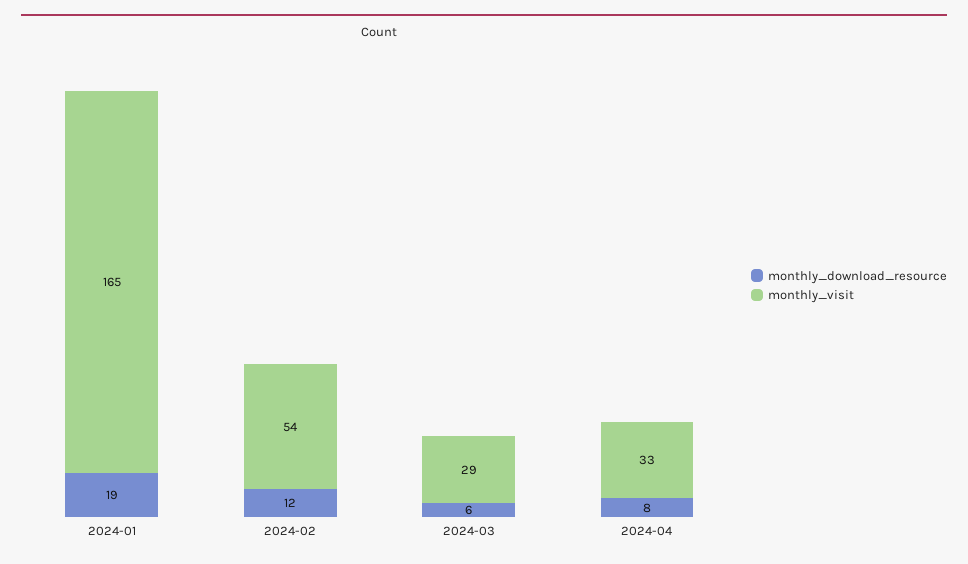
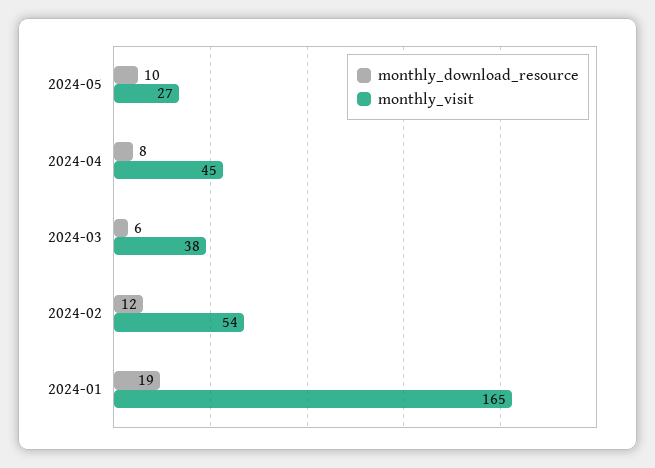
monthly_visit, 2024-03: 29 -> 38
monthly_visit, 2024-04: 33 -> 45
monthly_download_resource, 2024-05: none -> 10
monthly_visit, 2024-05: none -> 27

